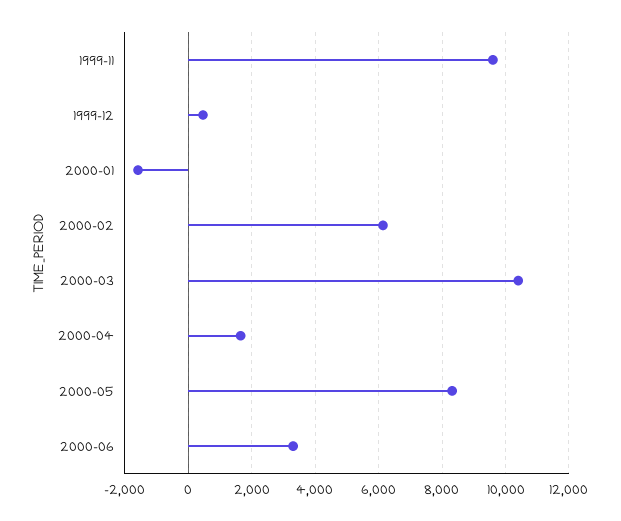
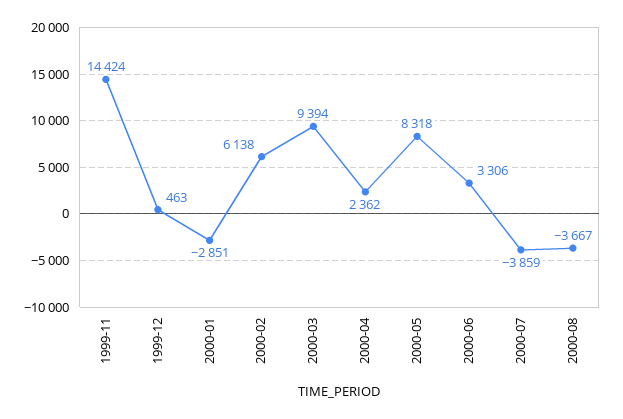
1999-11: 9600 -> 14424
2000-01: -1600 -> -2851
2000-03: 10400 -> 9394
2000-04: 1600 -> 2362
2000-07: none -> -3859
2000-08: none -> -3667

